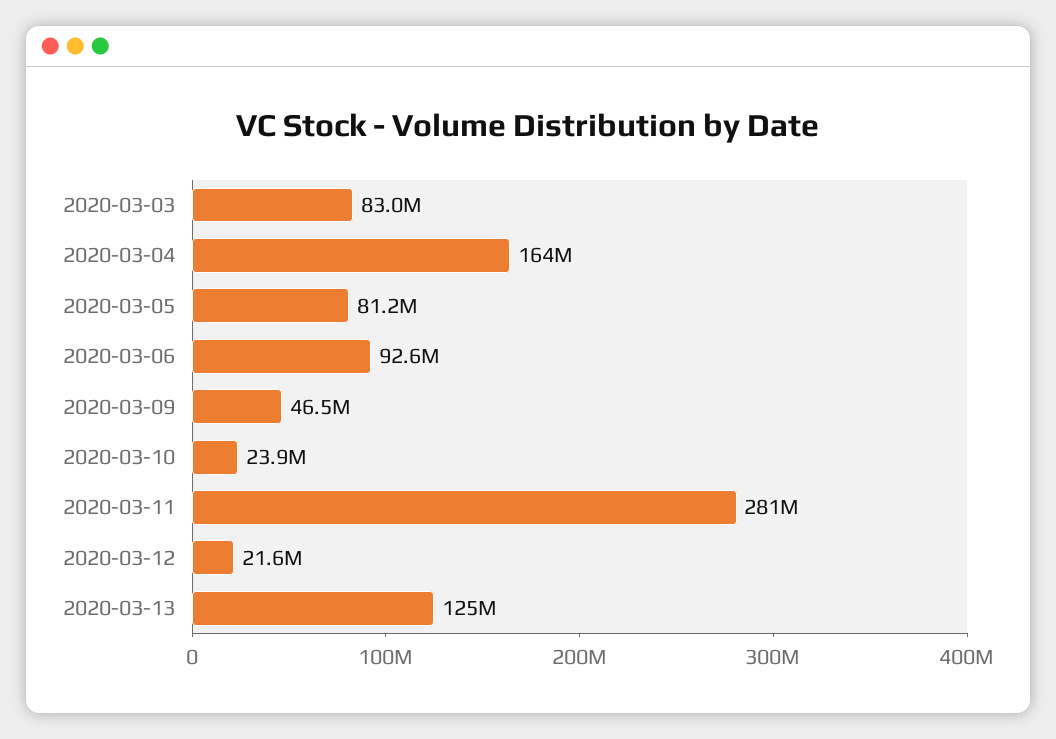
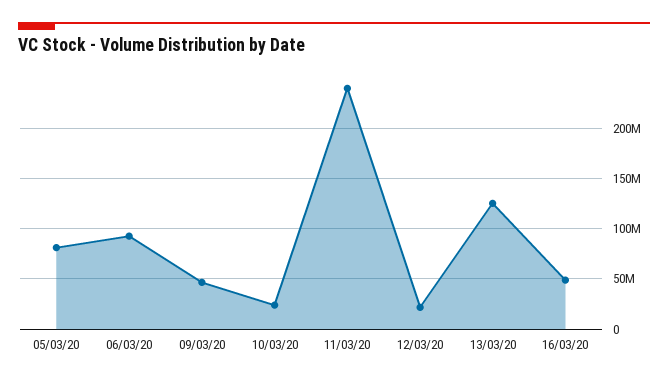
2020-03-03: 83000000 -> none
2020-03-04: 164000000 -> none
2020-03-11: 281000000 -> 240000000
16/03/20: none -> 50000000

